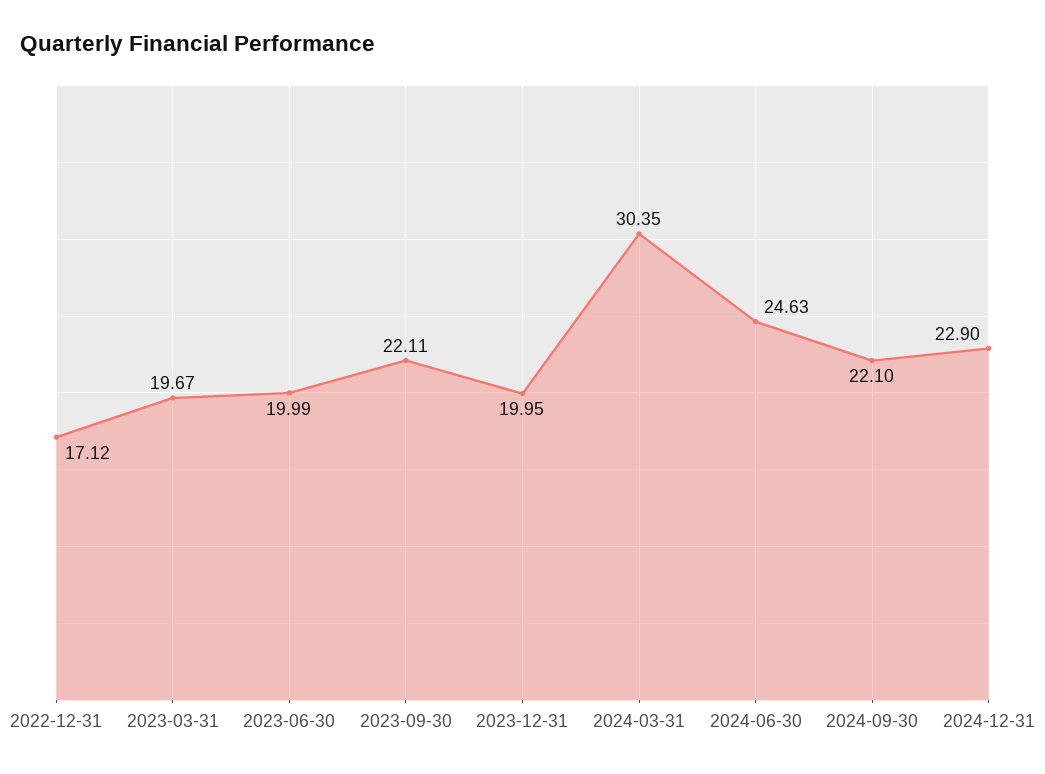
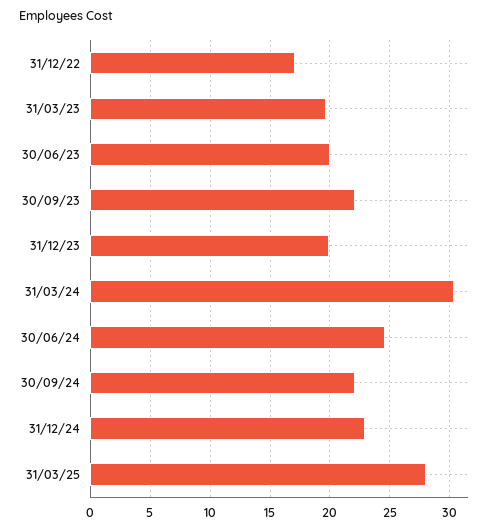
31/03/25: none -> 28

